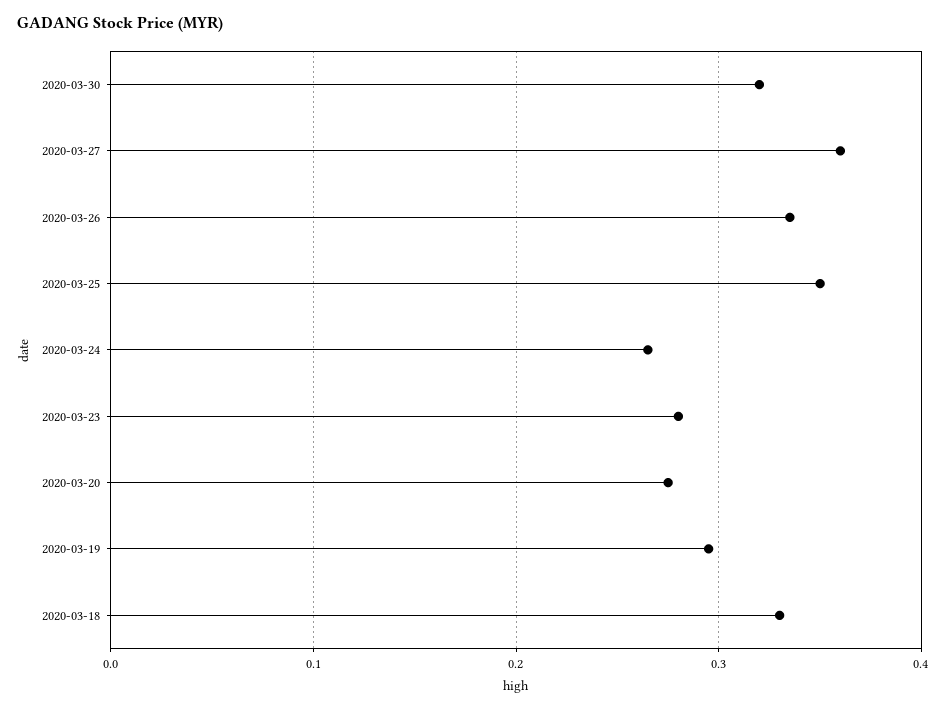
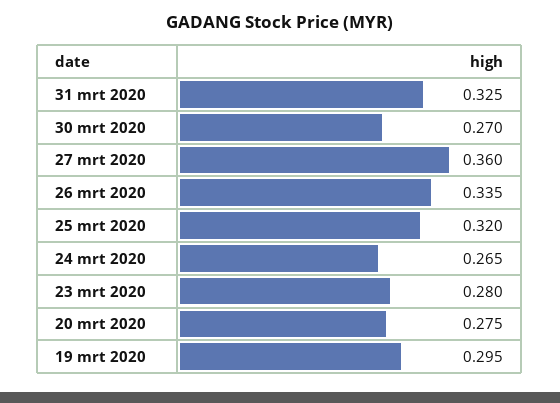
2020-03-30: 0.32 -> 0.27
2020-03-25: 0.35 -> 0.32
2020-03-18: 0.33 -> none
31 mrt 2020: none -> 0.325

